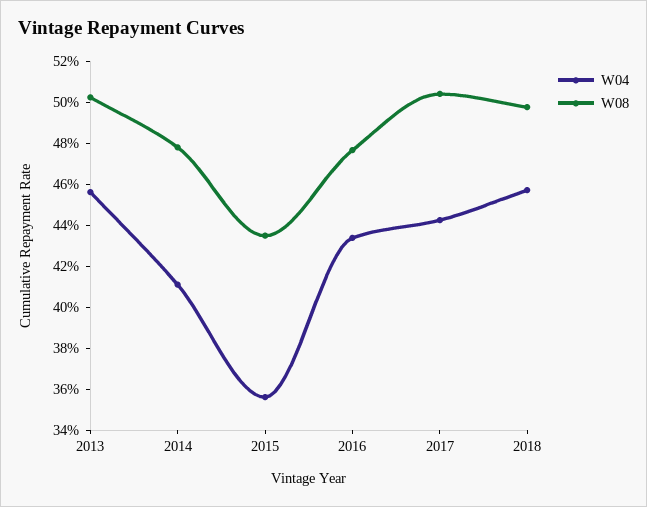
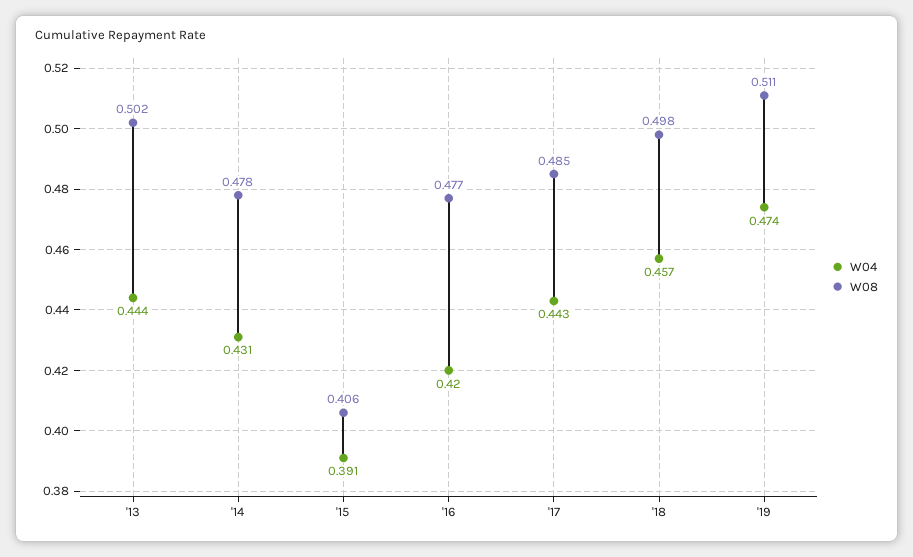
W04, 2013: 0.455 -> 0.444
W04, 2014: 0.41 -> 0.431
W04, 2015: 0.355 -> 0.391
W08, 2015: 0.435 -> 0.406
W04, 2016: 0.435 -> 0.42
W08, 2017: 0.505 -> 0.485
W04, '19: none -> 0.474
W08, '19: none -> 0.511

